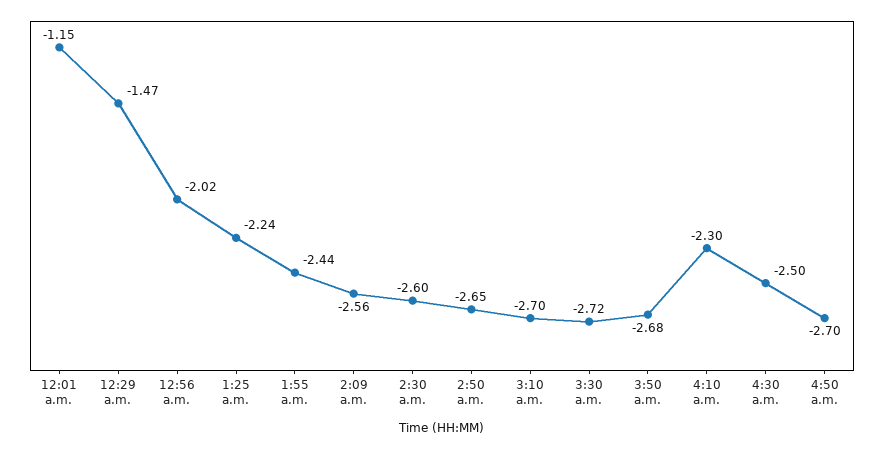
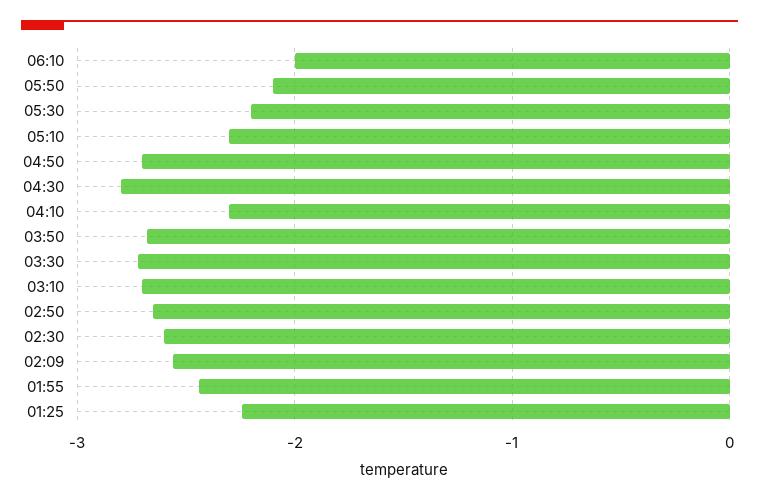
12:01 a.m.: -1.15 -> none
12:29 a.m.: -1.47 -> none
12:56 a.m.: -2.02 -> none
4:30 a.m.: -2.5 -> -2.8
06:10: none -> -2
05:50: none -> -2.1
05:30: none -> -2.2
05:10: none -> -2.3

